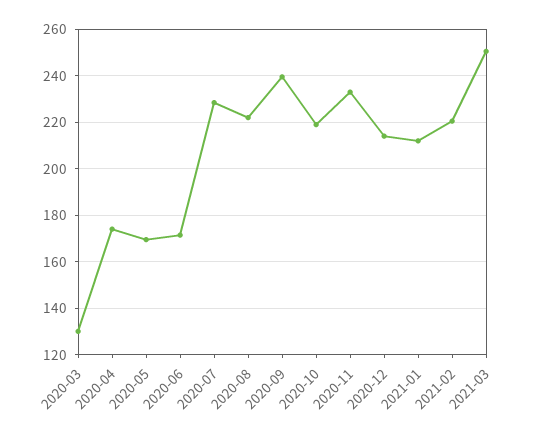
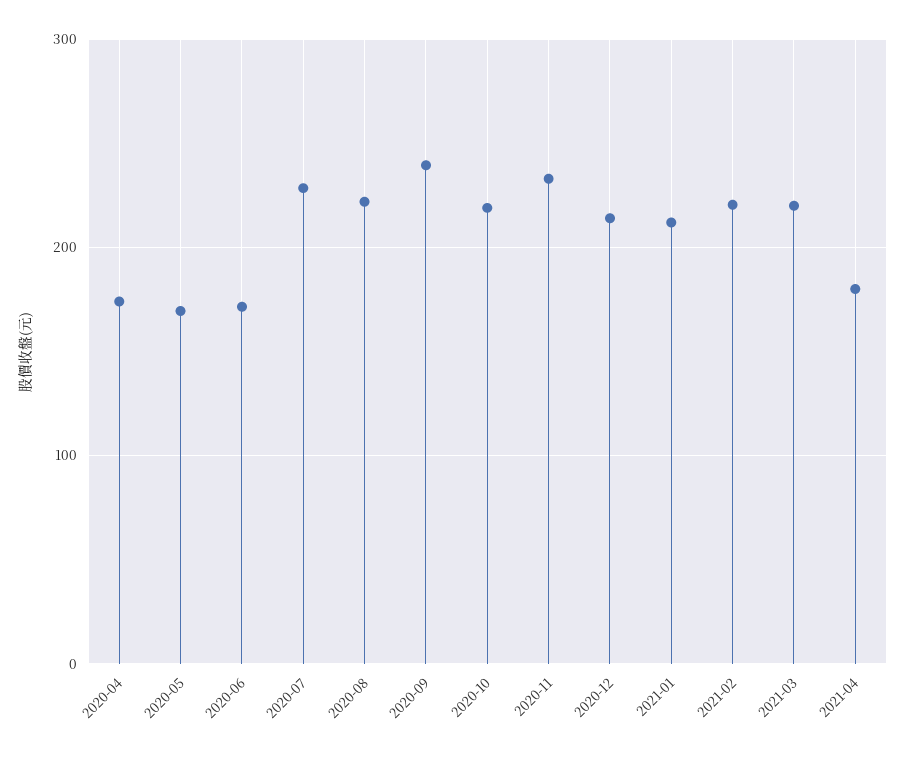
2020-03: 130 -> none
2021-03: 250 -> 220
2021-04: none -> 180

